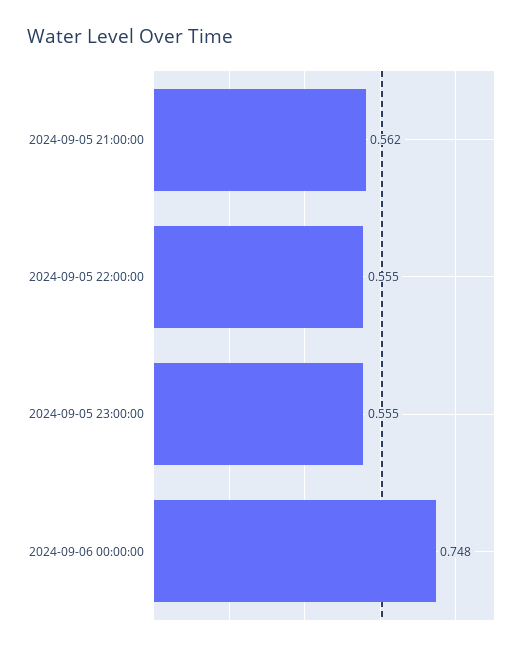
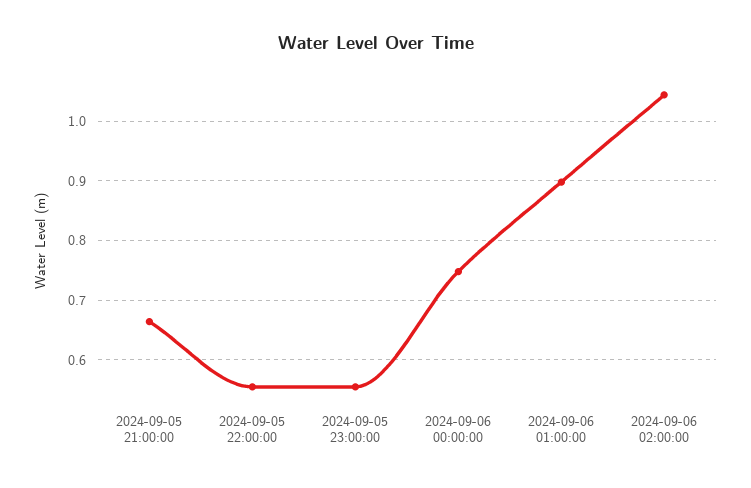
2024-09-05 21:00:00: 0.562 -> 0.66
2024-09-06 01:00:00: none -> 0.9
2024-09-06 02:00:00: none -> 1.04

